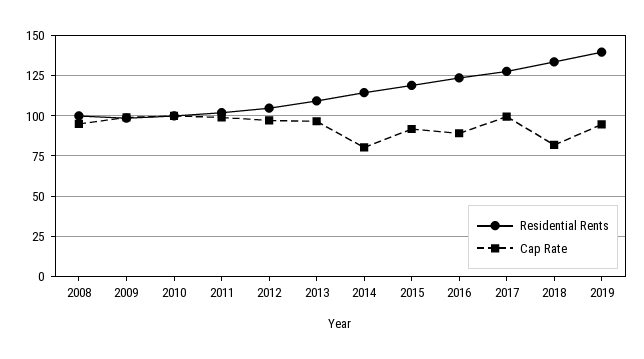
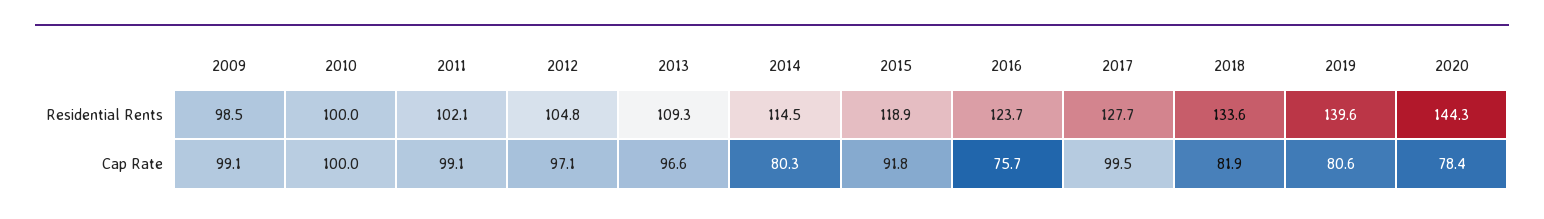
Residential Rents, 2008: 100 -> none
Cap Rate, 2008: 95 -> none
Cap Rate, 2016: 90 -> 75.7
Cap Rate, 2019: 95 -> 80.6
Residential Rents, 2020: none -> 144.3
Cap Rate, 2020: none -> 78.4

